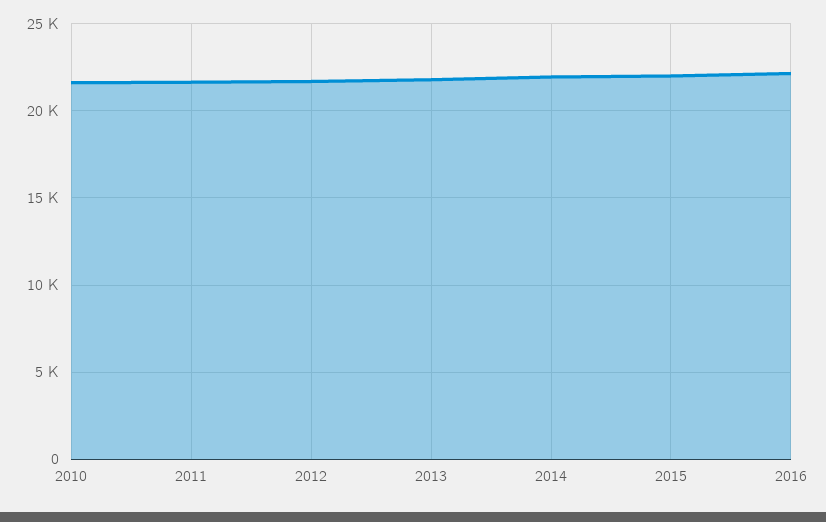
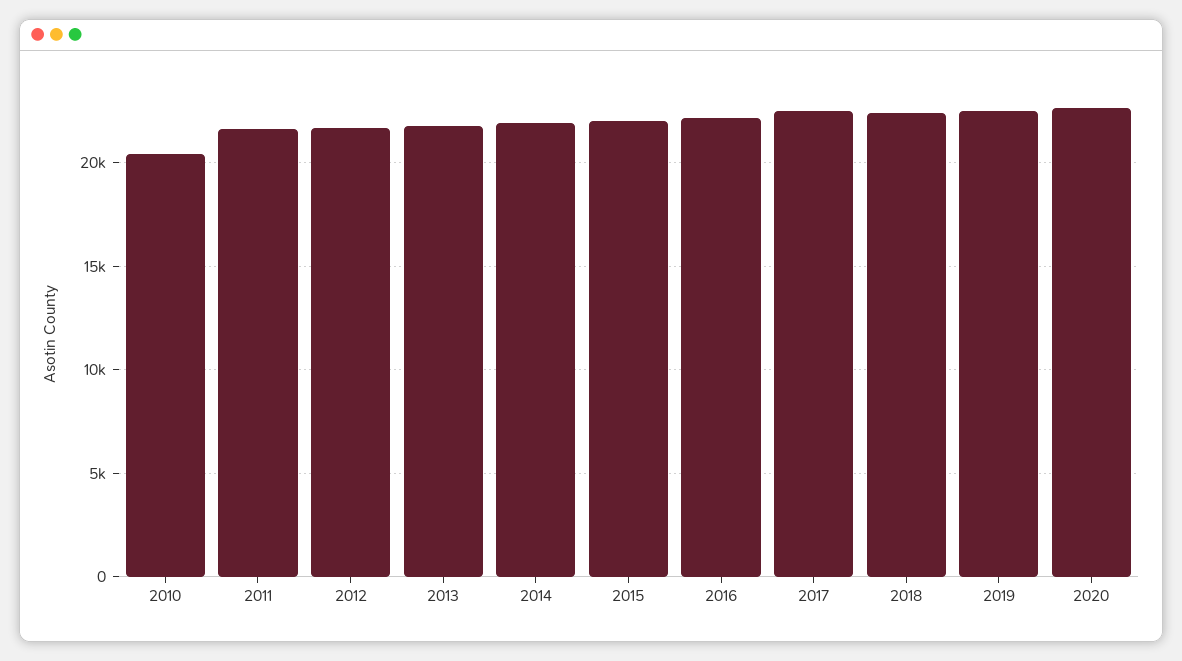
2010: 21500 -> 20500
2017: none -> 22500
2018: none -> 22500
2019: none -> 22500
2020: none -> 22500

